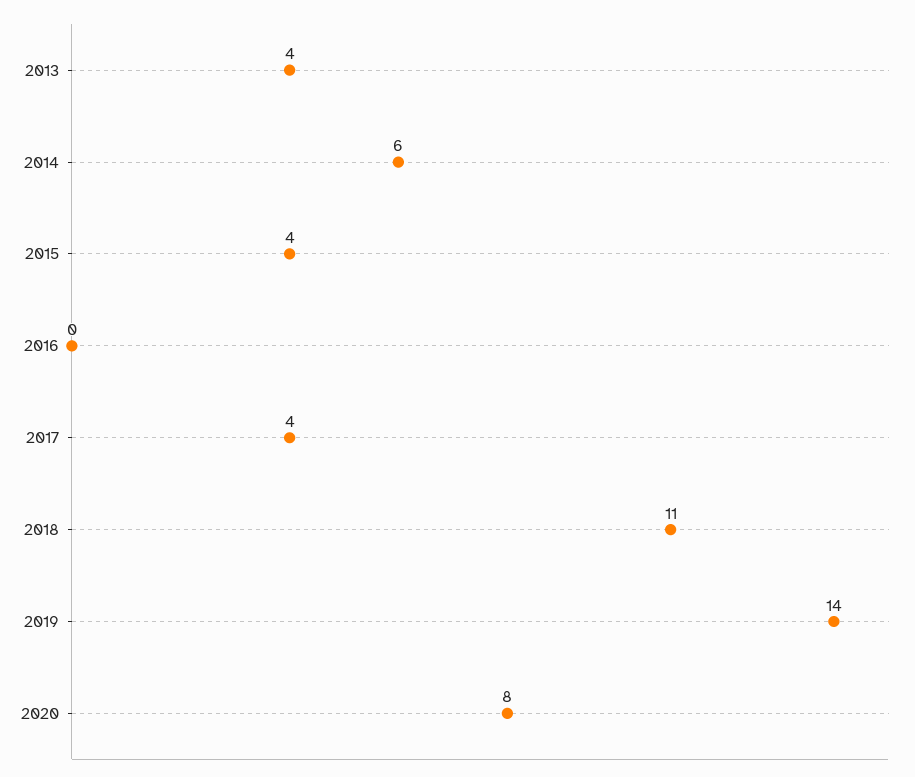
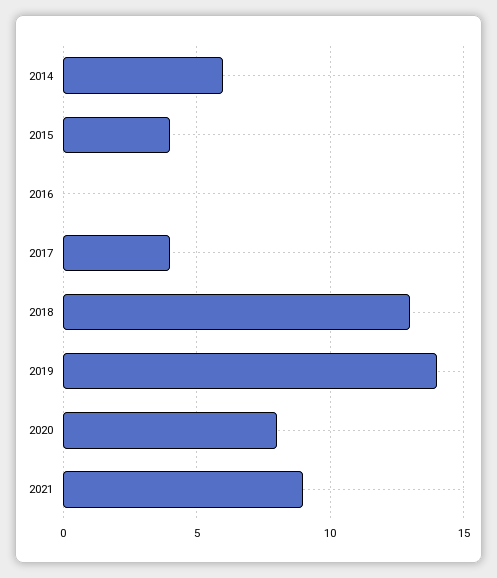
2013: 4 -> none
2018: 11 -> 13
2021: none -> 9

